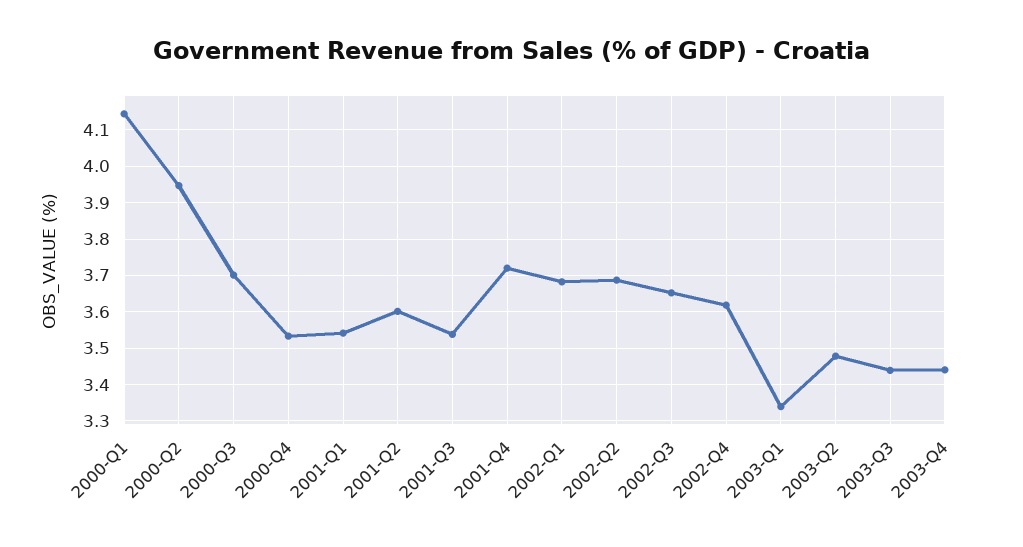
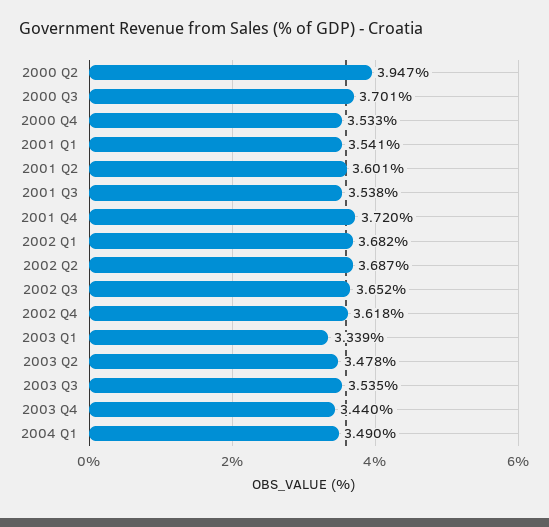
2000-Q1: 4.14 -> none
2003-Q3: 3.44 -> 3.535
2004 Q1: none -> 3.49

